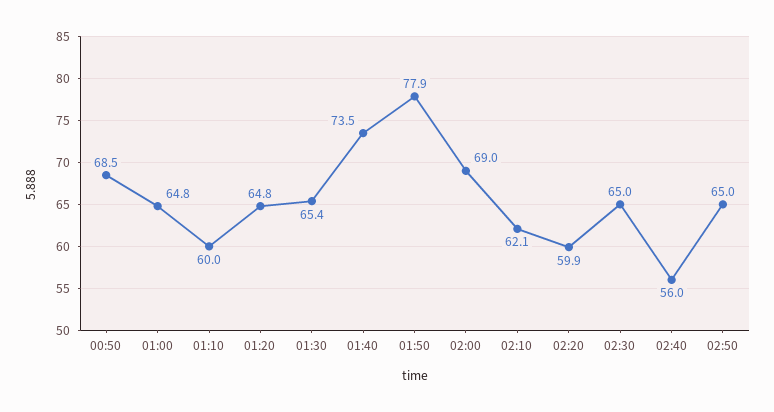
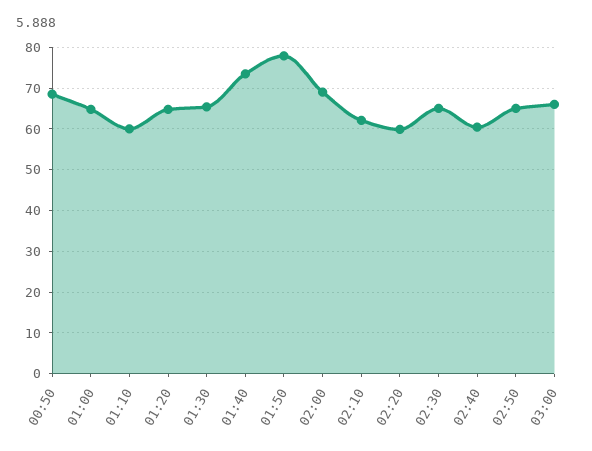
02:40: 56 -> 60
03:00: none -> 66

